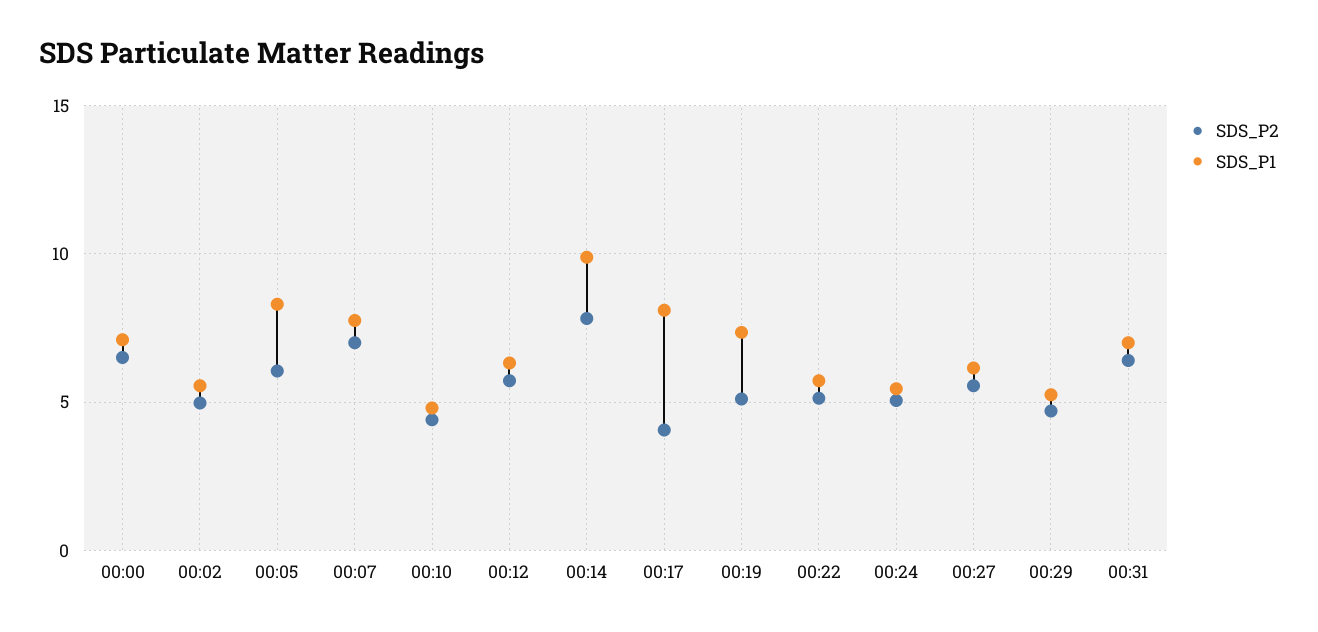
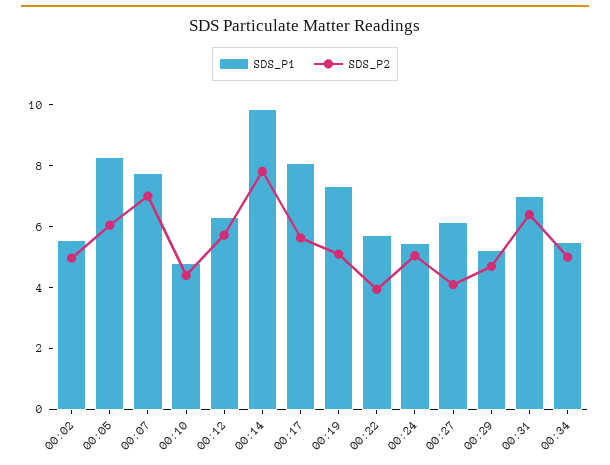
SDS_P2, 00:00: 6.5 -> none
SDS_P1, 00:00: 7 -> none
SDS_P2, 00:17: 4 -> 5.5
SDS_P2, 00:22: 5 -> 4
SDS_P2, 00:27: 5.5 -> 4
SDS_P1, 00:34: none -> 5.5
SDS_P2, 00:34: none -> 5

